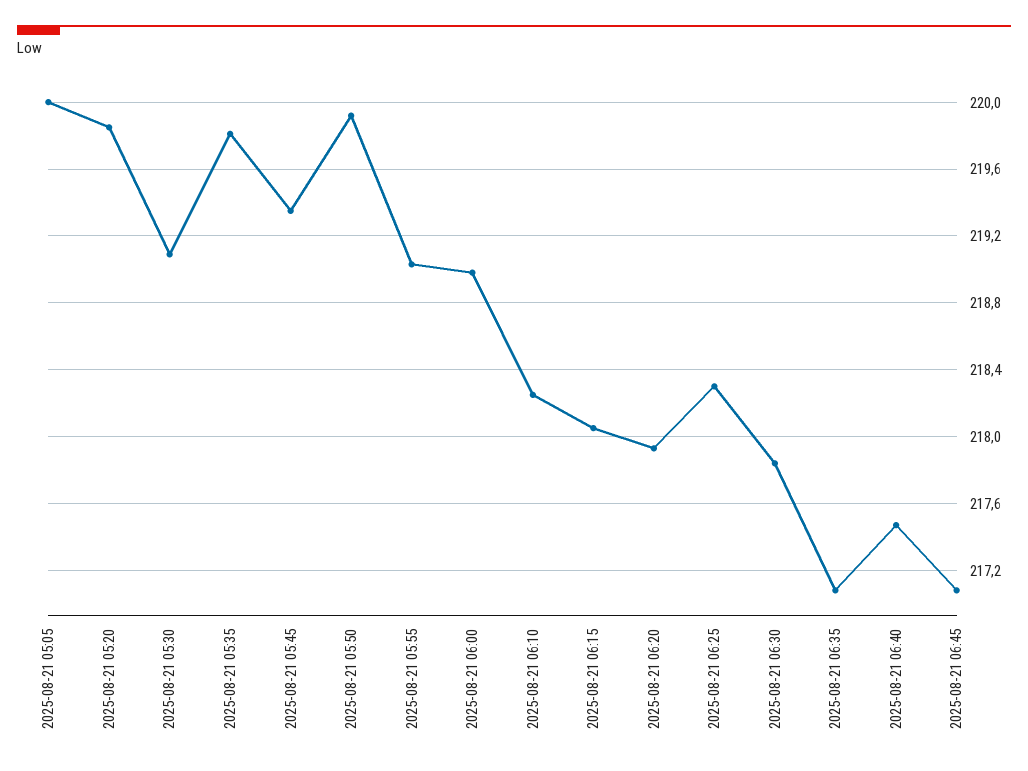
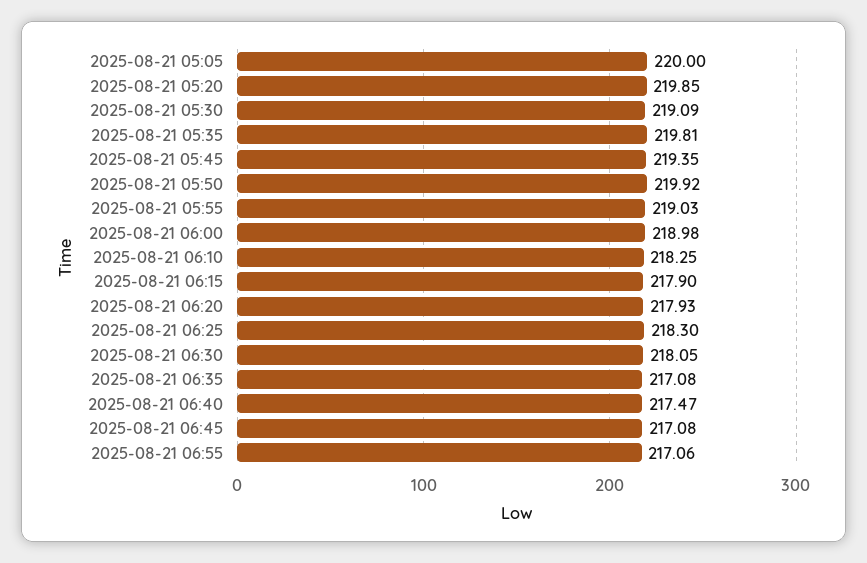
2025-08-21 06:15: 218.05 -> 217.9
2025-08-21 06:30: 217.85 -> 218.05
2025-08-21 06:55: none -> 217.06

